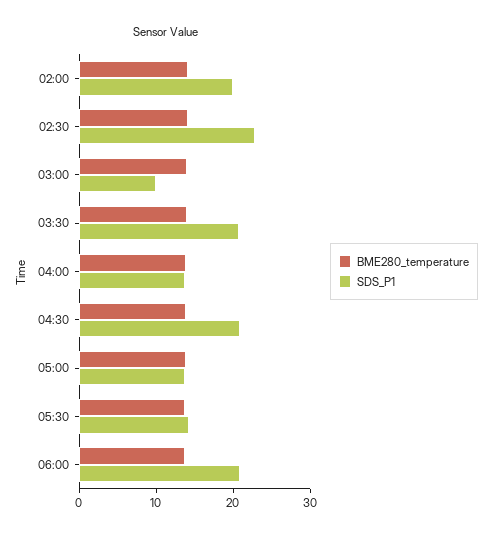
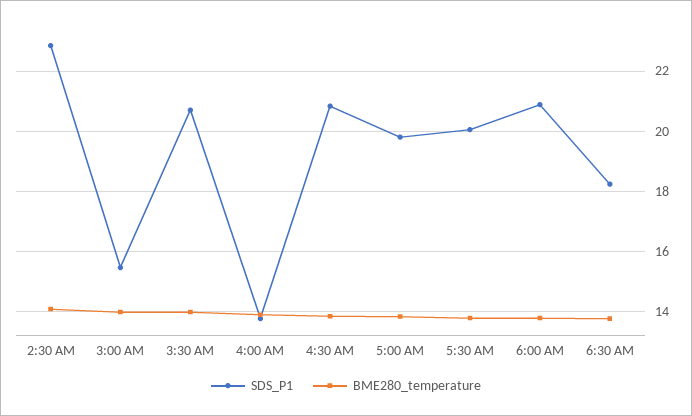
BME280_temperature, 02:00: 14 -> none
SDS_P1, 02:00: 20 -> none
SDS_P1, 03:00: 10 -> 15.4
SDS_P1, 05:00: 14 -> 19.8
SDS_P1, 05:30: 14 -> 20
SDS_P1, 6:30 AM: none -> 18.2
BME280_temperature, 6:30 AM: none -> 13.8

